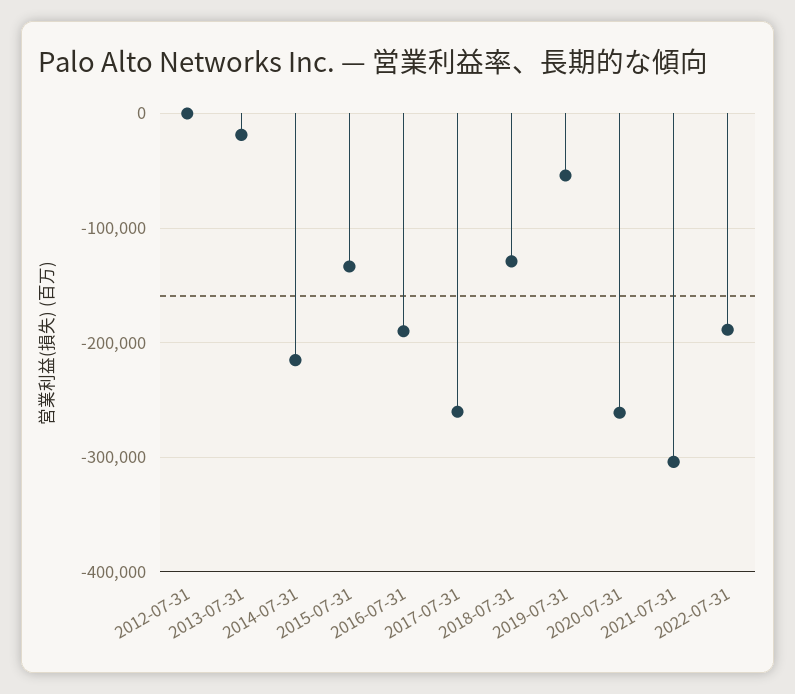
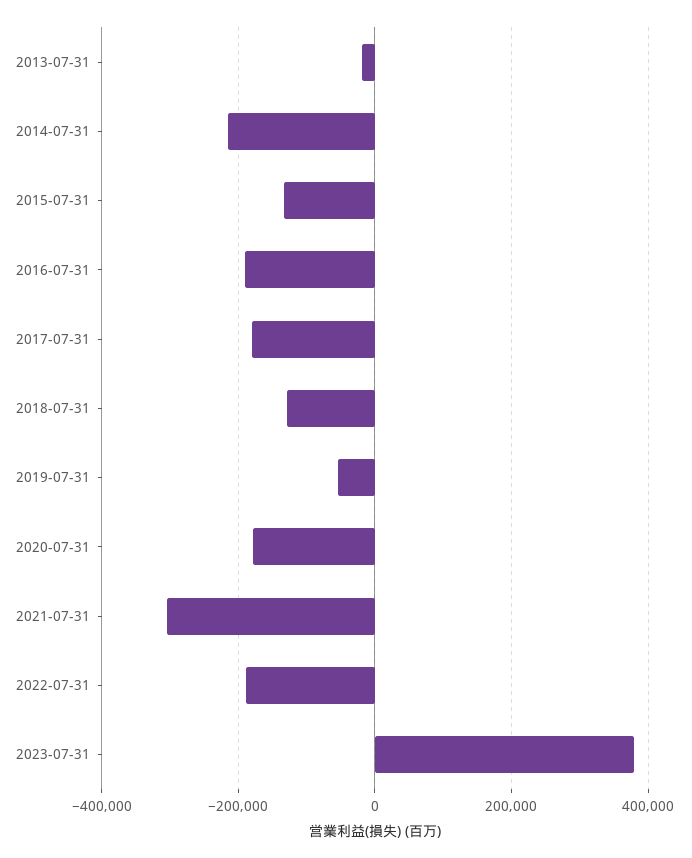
2012-07-31: 0 -> none
2017-07-31: -260000 -> -180000
2020-07-31: -260000 -> -180000
2023-07-31: none -> 380000

